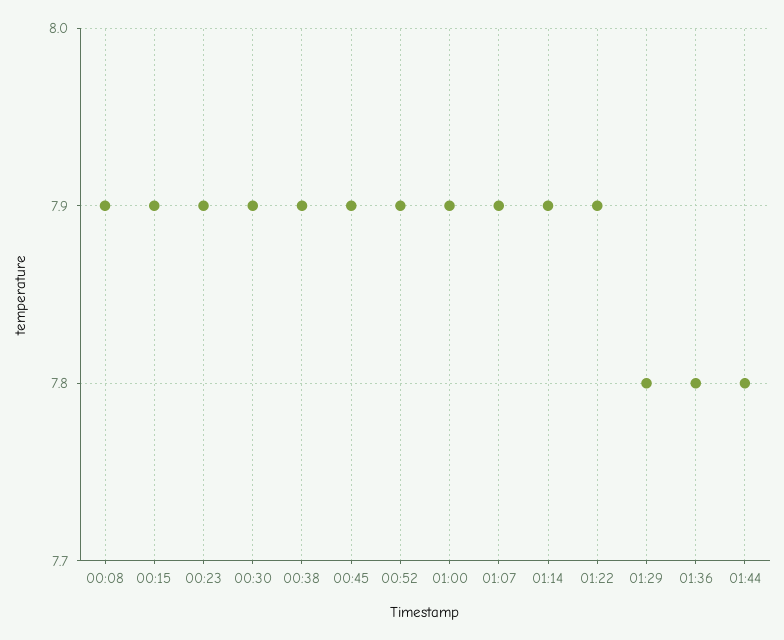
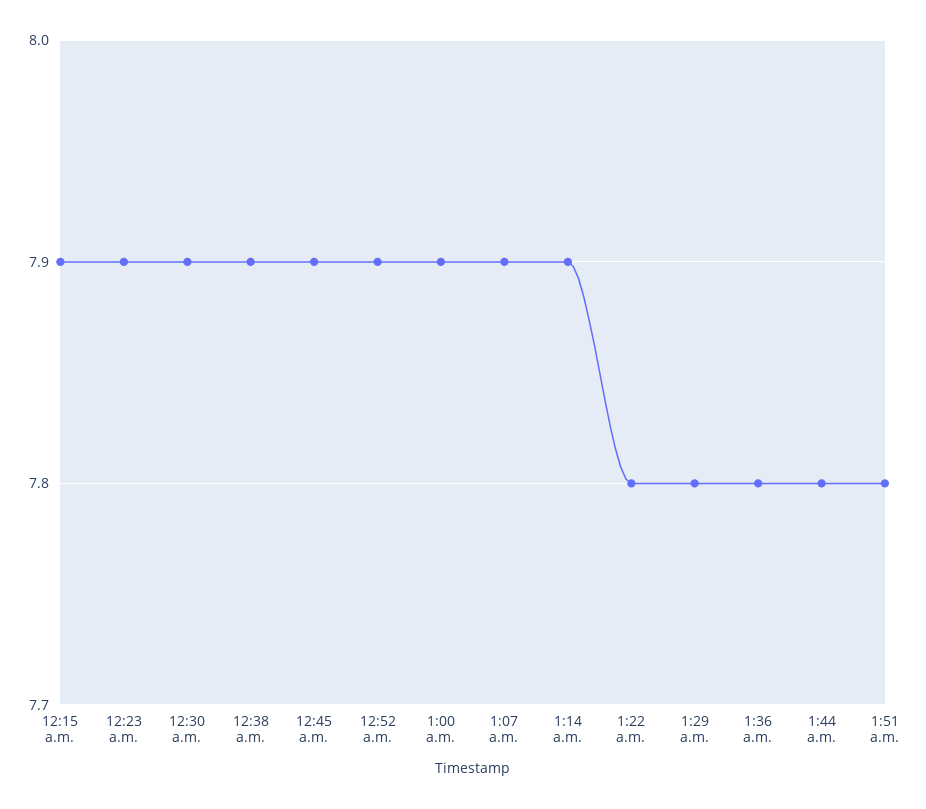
00:08: 7.9 -> none
01:22: 7.9 -> 7.8
1:51 a.m.: none -> 7.8

